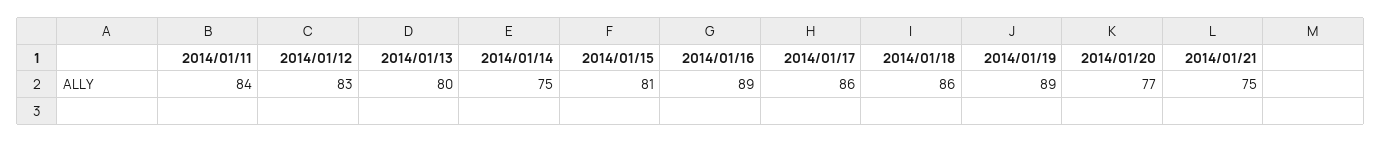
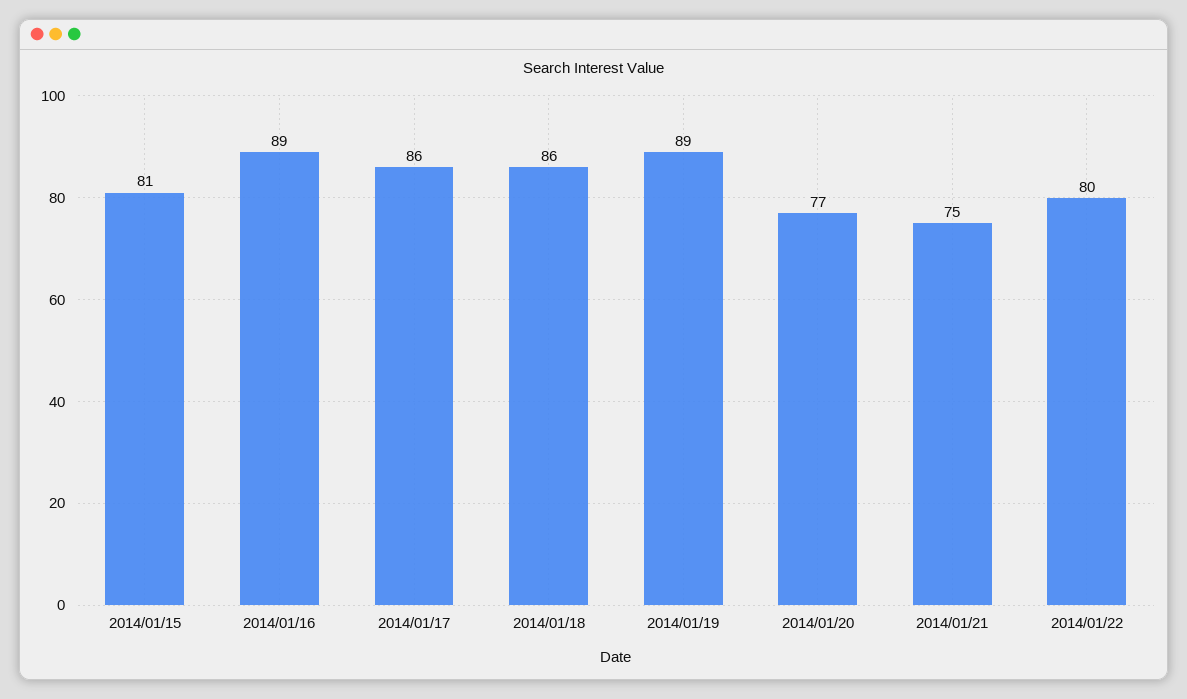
2014/01/11: 84 -> none
2014/01/12: 83 -> none
2014/01/13: 80 -> none
2014/01/14: 75 -> none
2014/01/22: none -> 80

